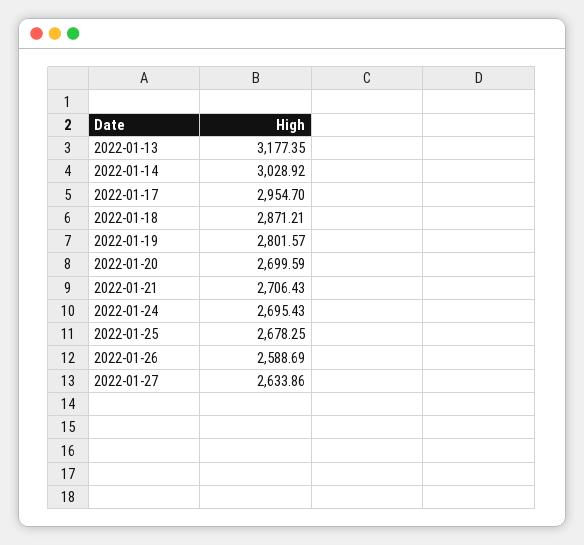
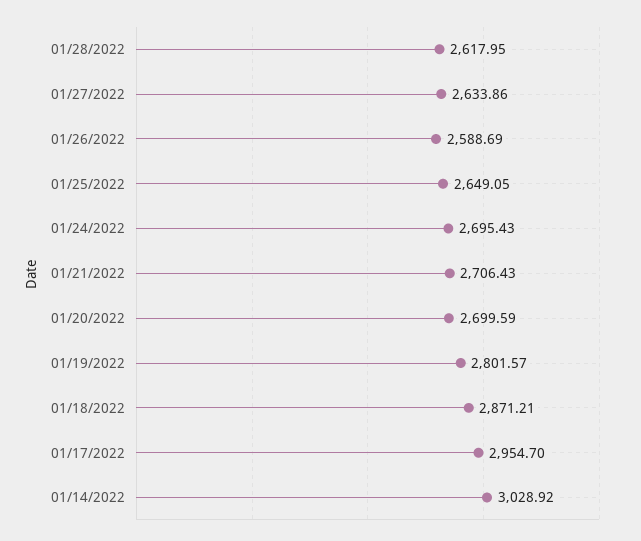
2022-01-13: 3177.35 -> none
2022-01-25: 2678.25 -> 2649.05
01/28/2022: none -> 2617.95

